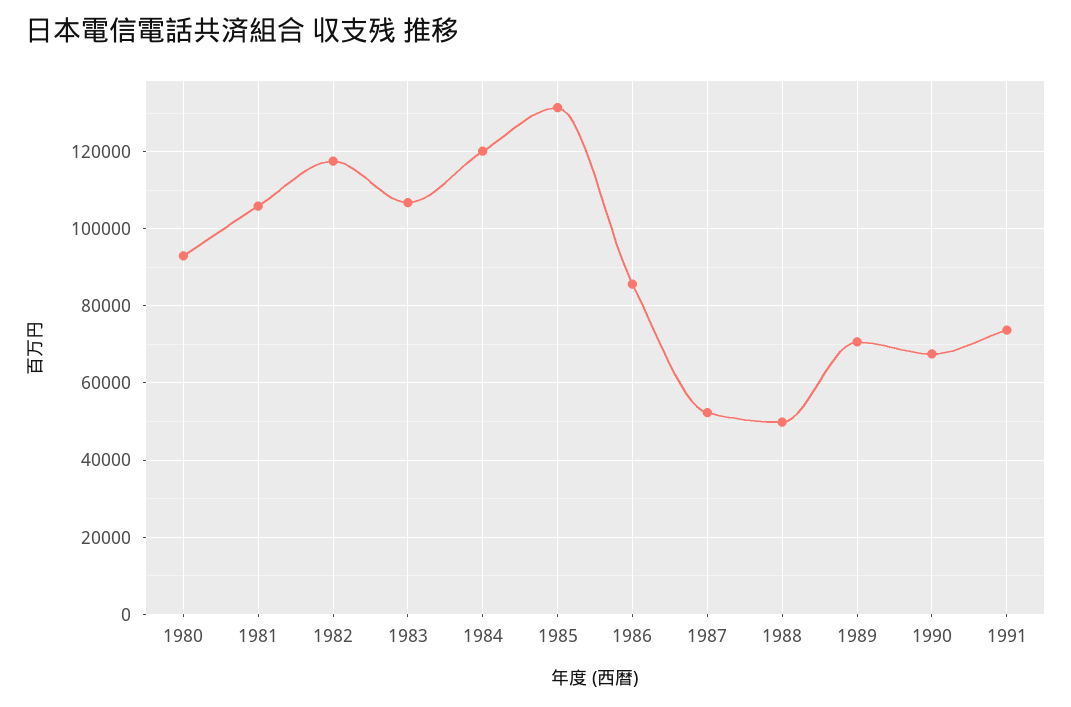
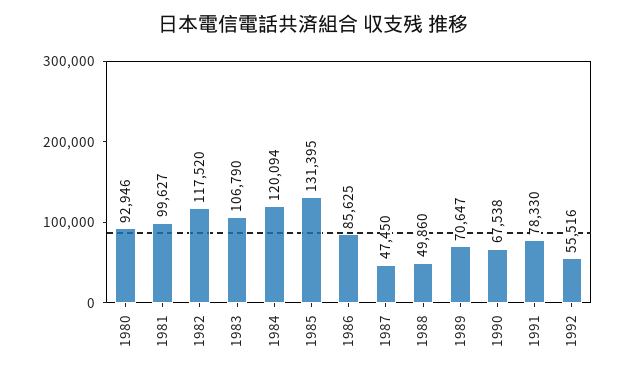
1981: 106000 -> 99627
1987: 52000 -> 47450
1991: 74000 -> 78330
1992: none -> 55516

